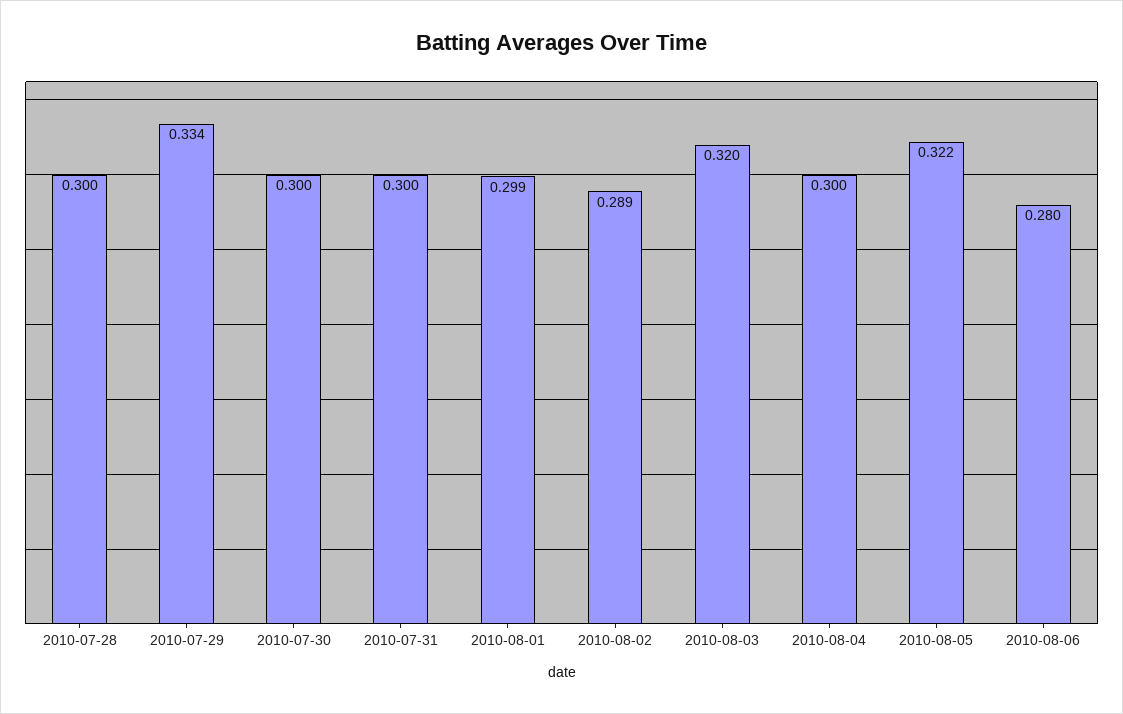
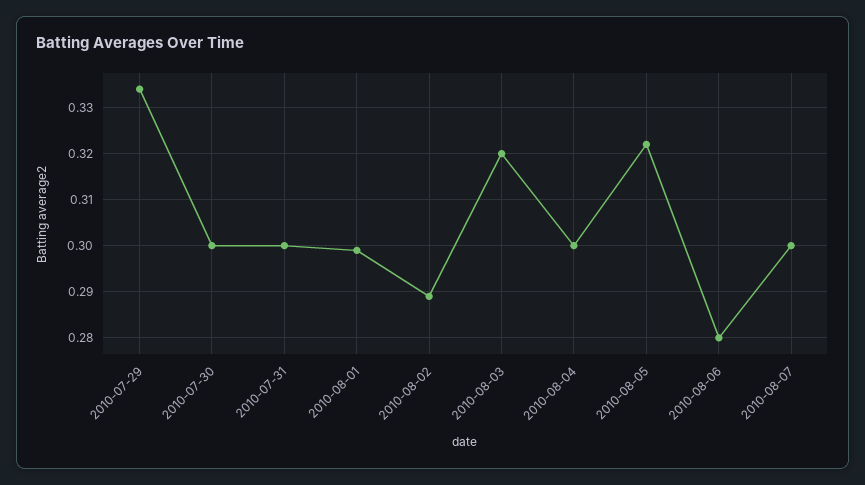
2010-07-28: 0.3 -> none
2010-08-07: none -> 0.3

